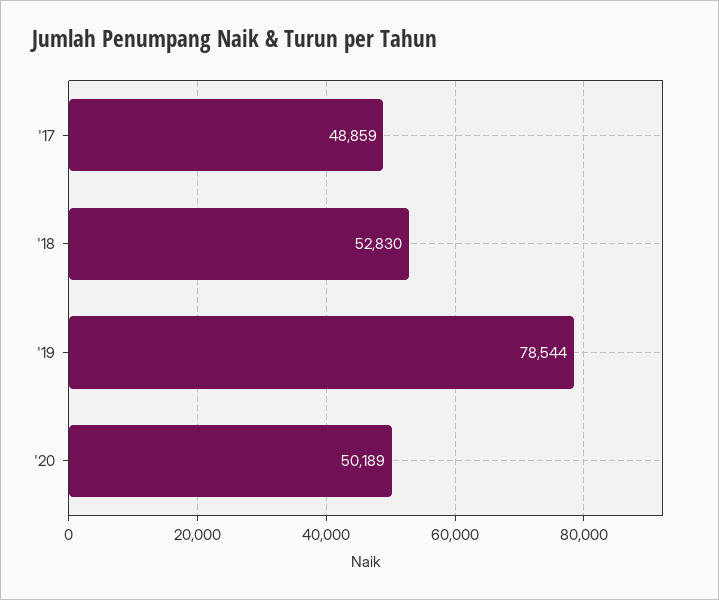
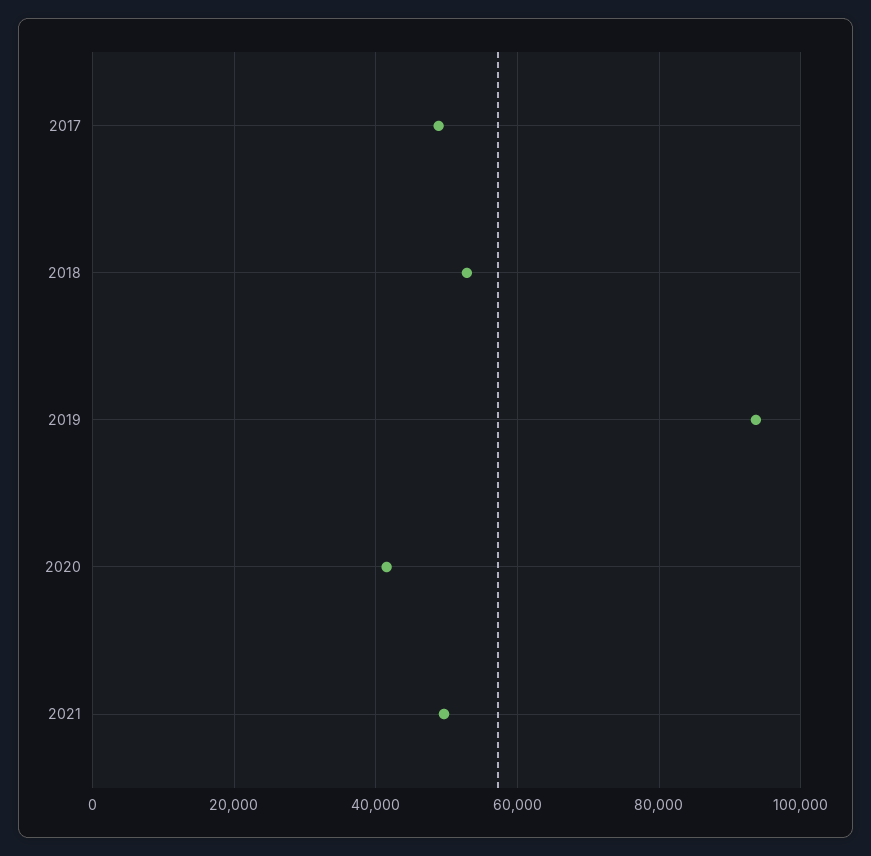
'19: 78544 -> 94000
'20: 50189 -> 42000
2021: none -> 50000

